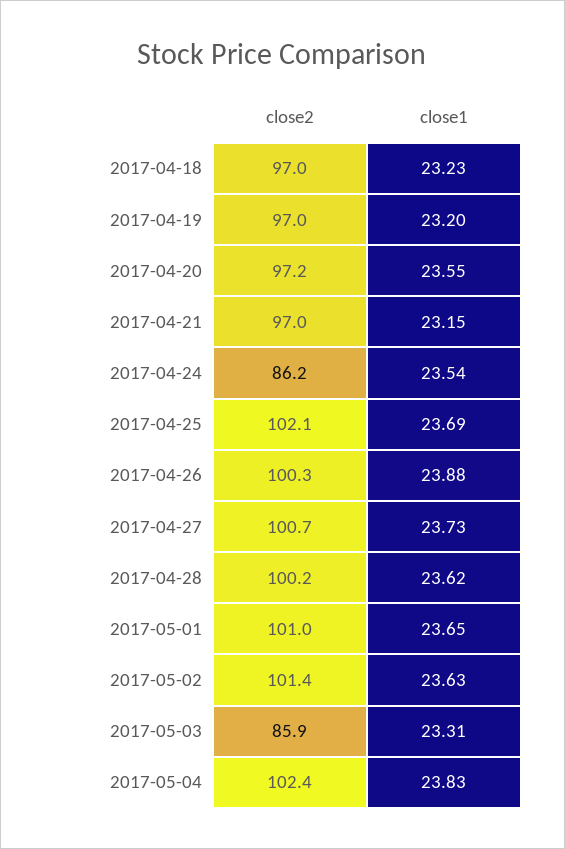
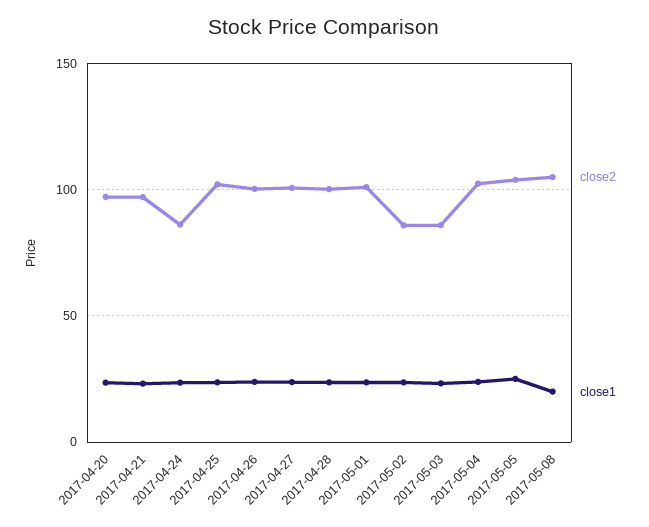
close2, 2017-04-18: 97 -> none
close1, 2017-04-18: 23.23 -> none
close2, 2017-04-19: 97 -> none
close1, 2017-04-19: 23.2 -> none
close2, 2017-05-02: 101.4 -> 85
close2, 2017-05-05: none -> 105
close1, 2017-05-05: none -> 25
close2, 2017-05-08: none -> 105
close1, 2017-05-08: none -> 20

